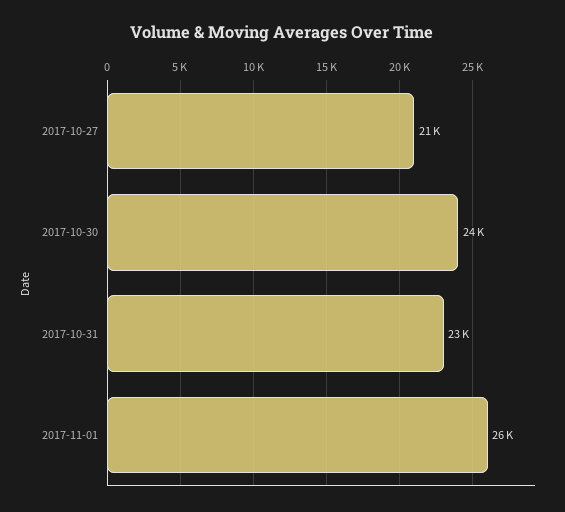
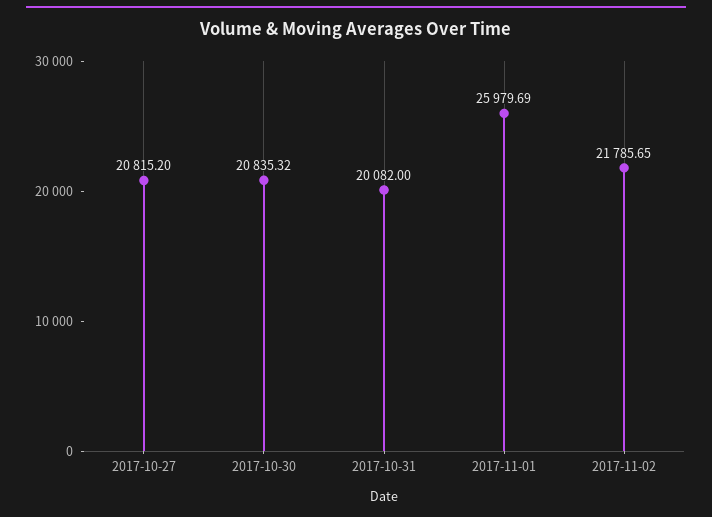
2017-10-30: 24000 -> 20835.32
2017-10-31: 23000 -> 20082
2017-11-02: none -> 21785.65

